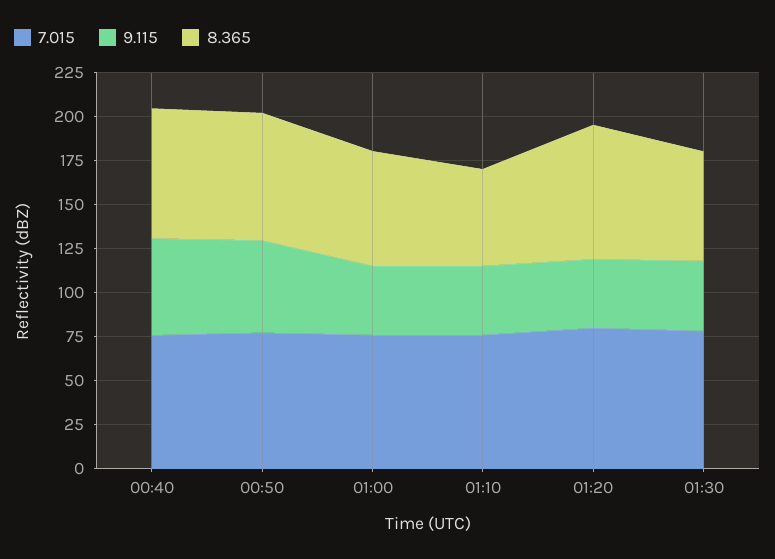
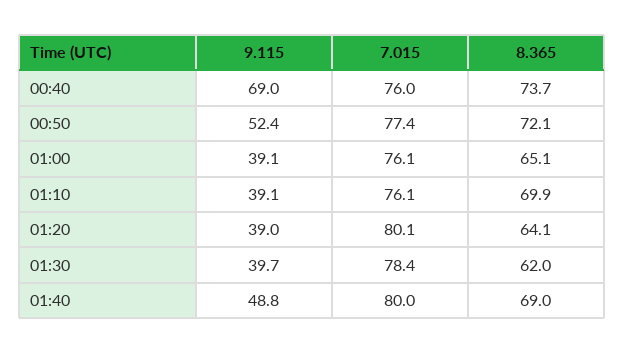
9.115, 00:40: 55 -> 69
8.365, 01:10: 55 -> 69.9
8.365, 01:20: 75 -> 64.1
9.115, 01:40: none -> 48.8
7.015, 01:40: none -> 80
8.365, 01:40: none -> 69

